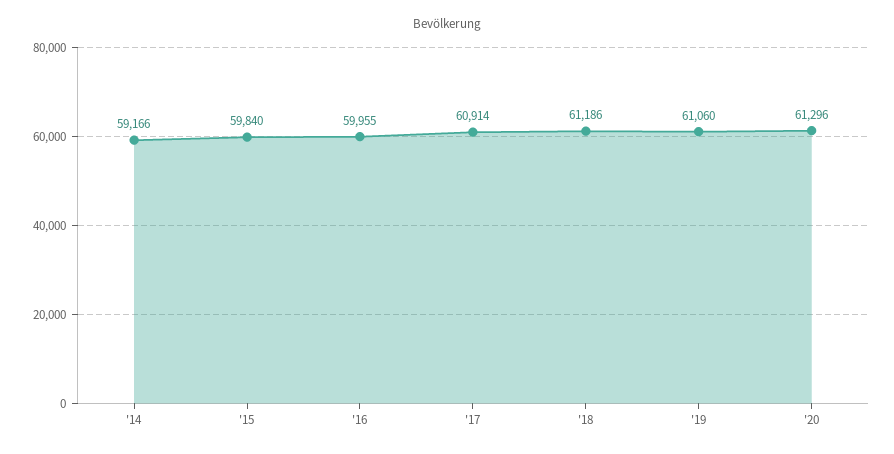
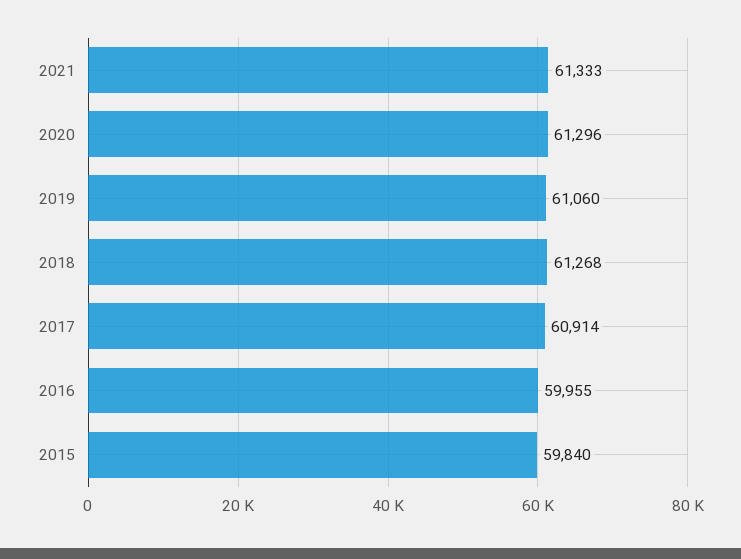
'14: 59166 -> none
'18: 61186 -> 61268
2021: none -> 61333

